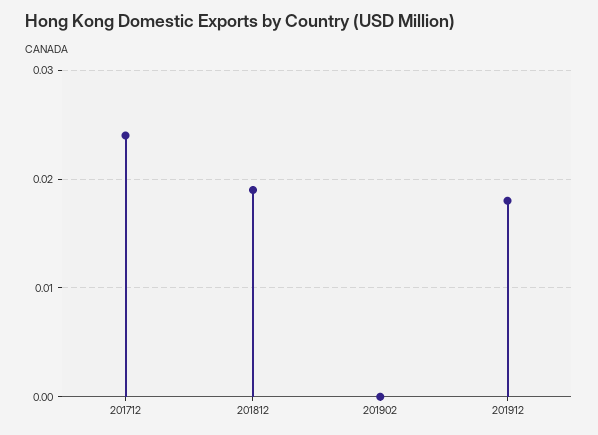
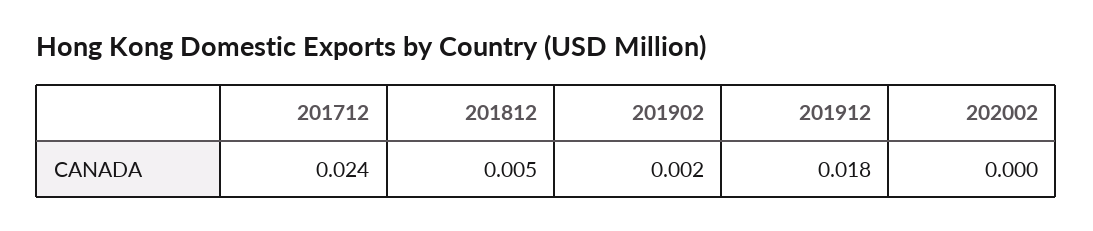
201812: 0.019 -> 0.005
201902: 0 -> 0.002
202002: none -> 0

